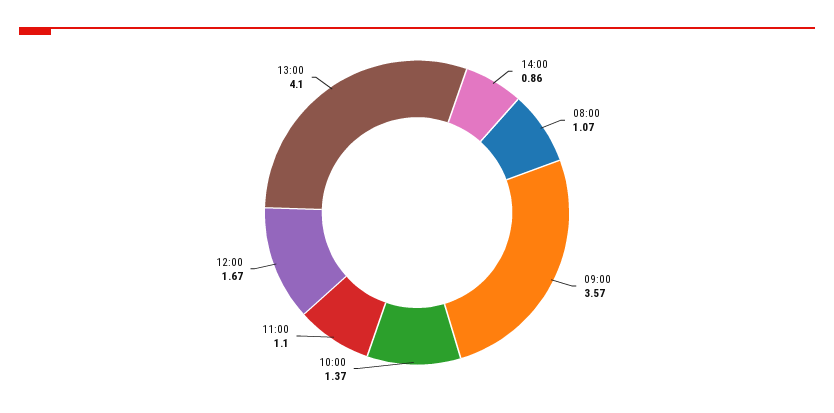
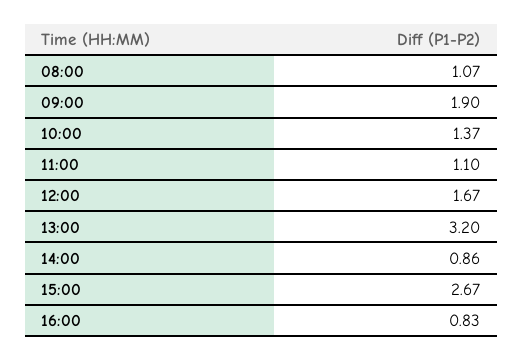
09:00: 3.57 -> 1.9
13:00: 4.1 -> 3.2
15:00: none -> 2.67
16:00: none -> 0.83

